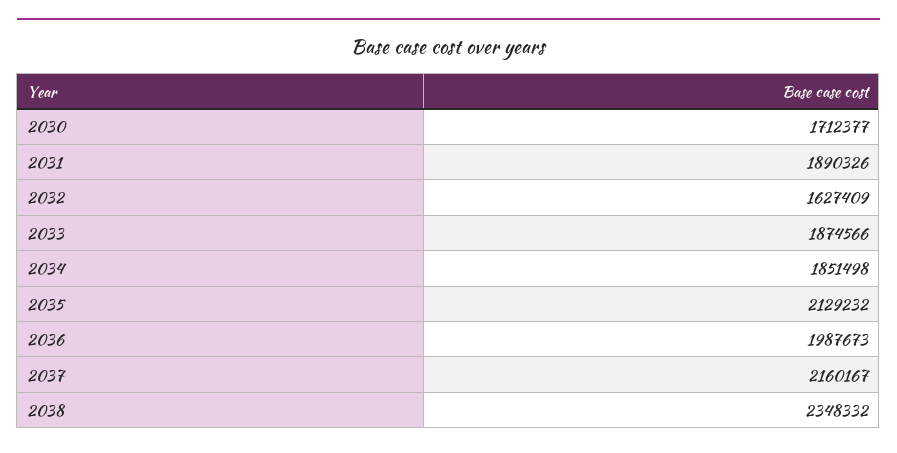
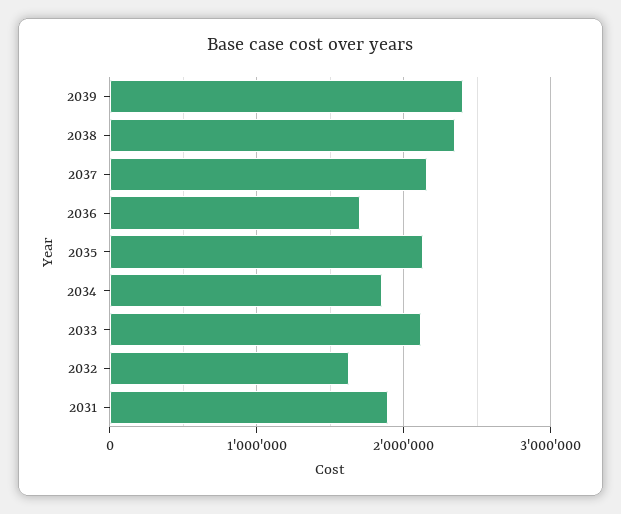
2030: 1712377 -> none
2033: 1874566 -> 2100000
2036: 1987673 -> 1700000
2039: none -> 2400000

